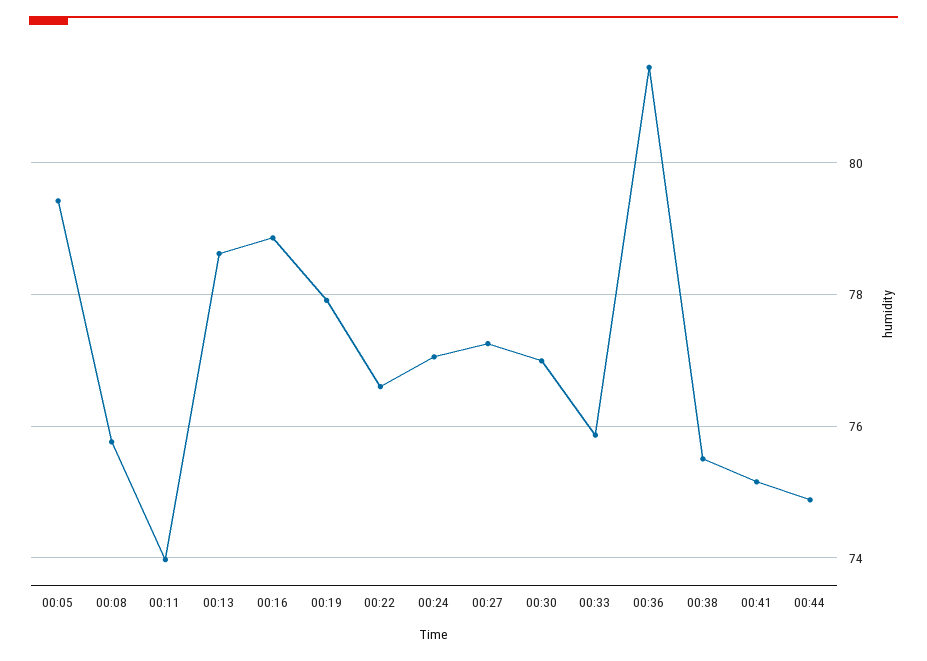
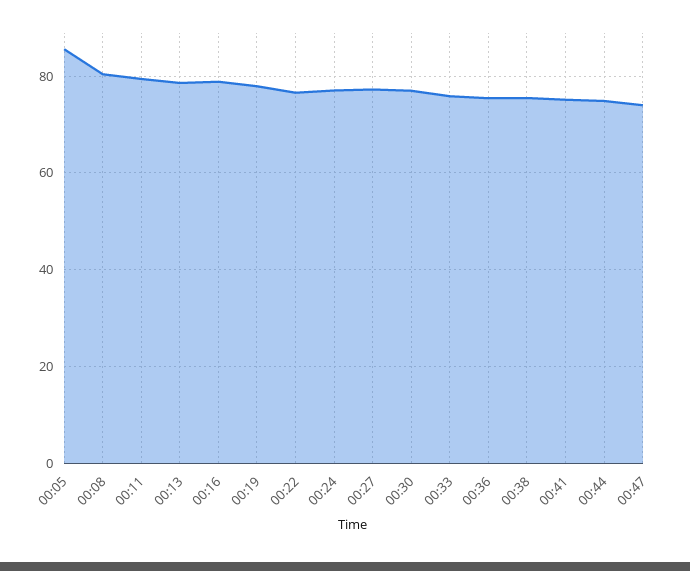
00:05: 79.4 -> 86
00:08: 75.8 -> 80
00:11: 74 -> 80
00:36: 81.4 -> 76
00:47: none -> 74

